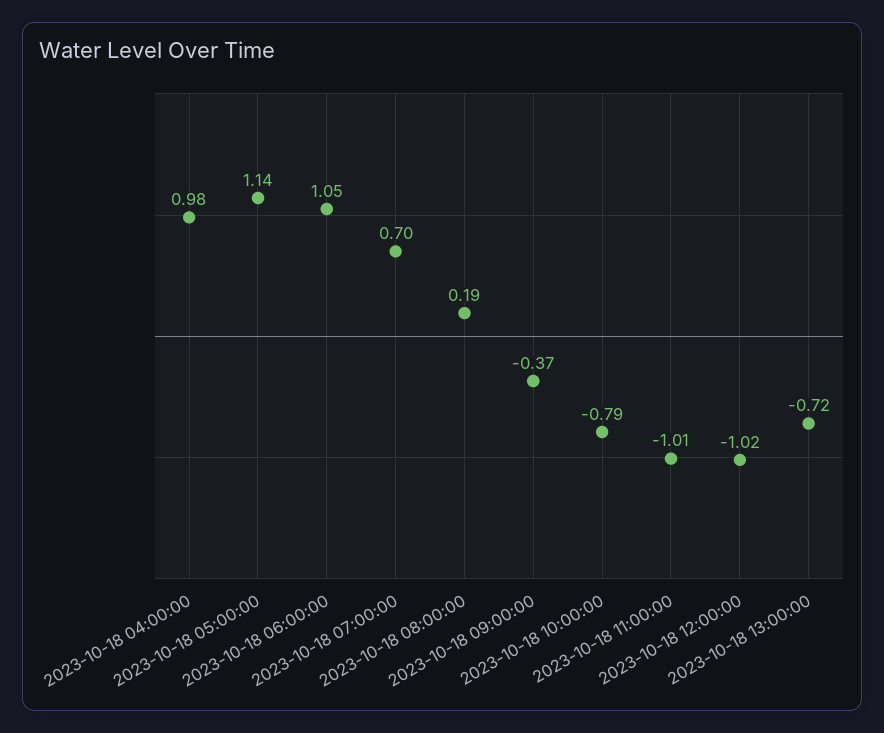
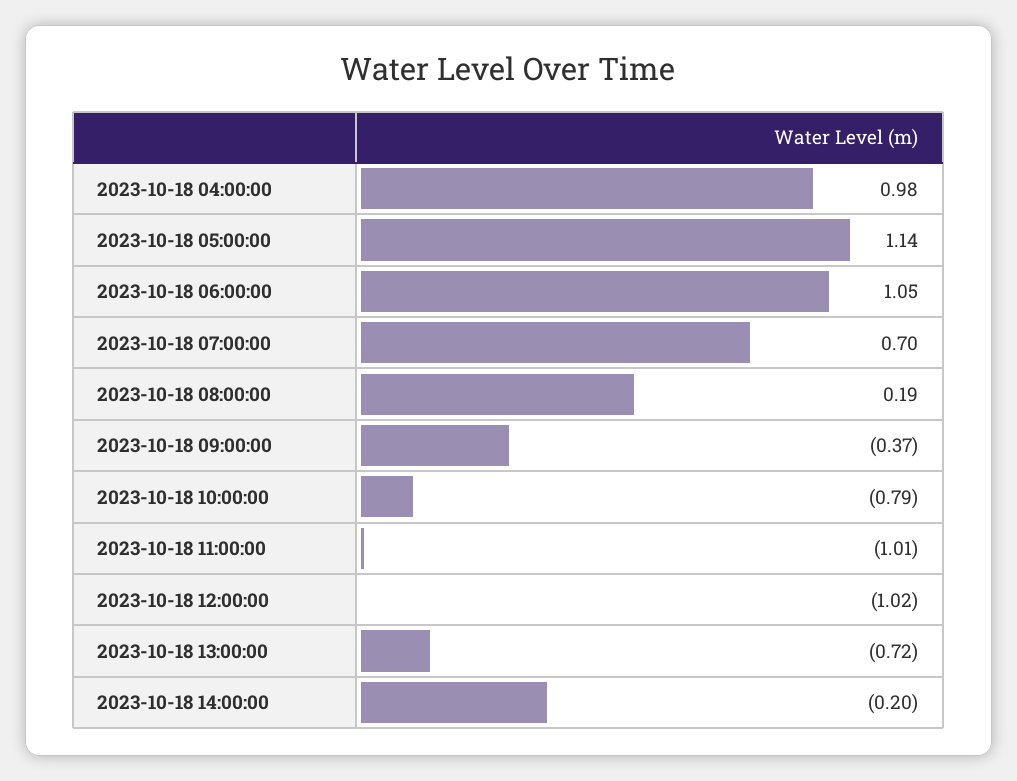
2023-10-18 14:00:00: none -> -0.2

